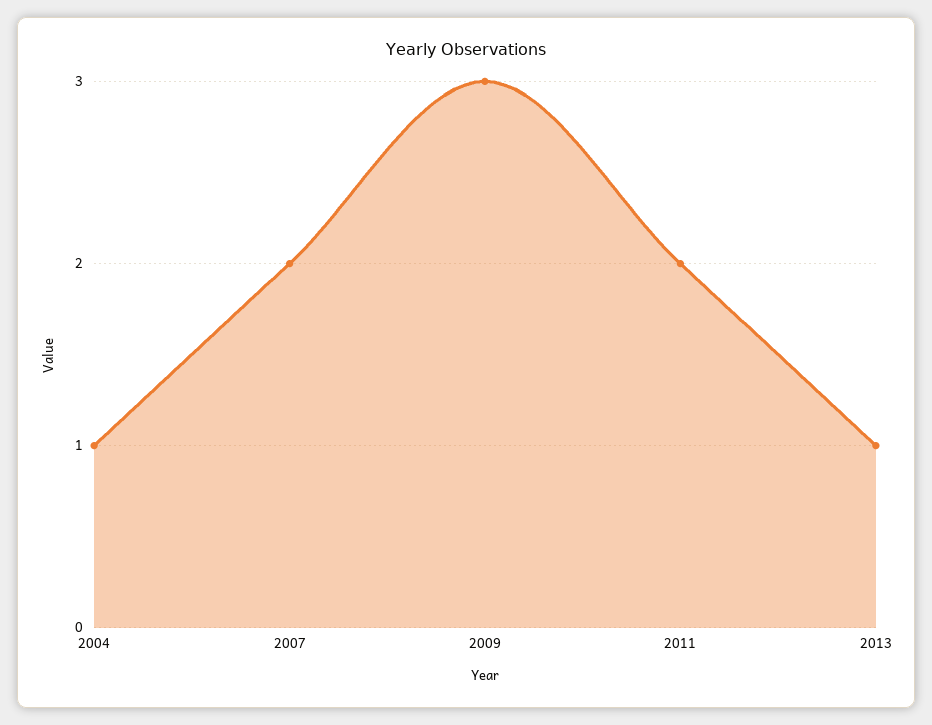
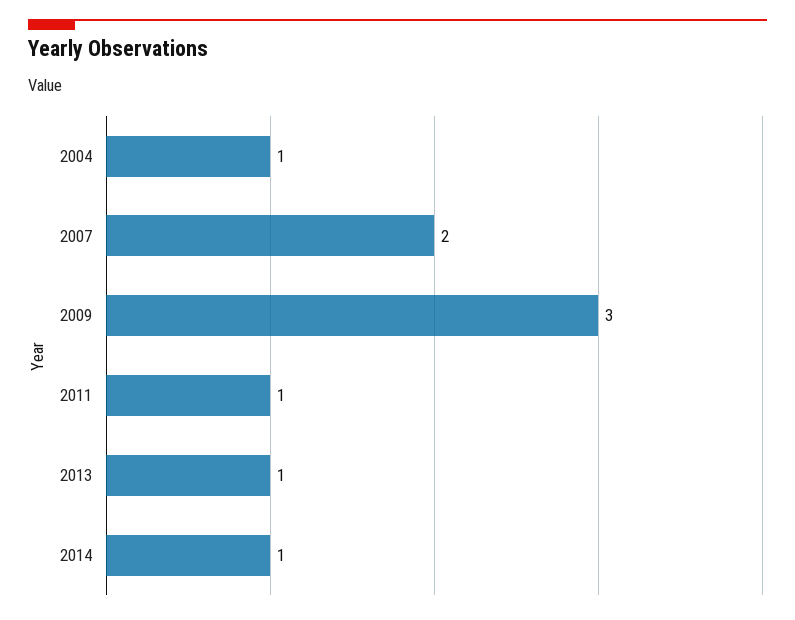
2011: 2 -> 1
2014: none -> 1

